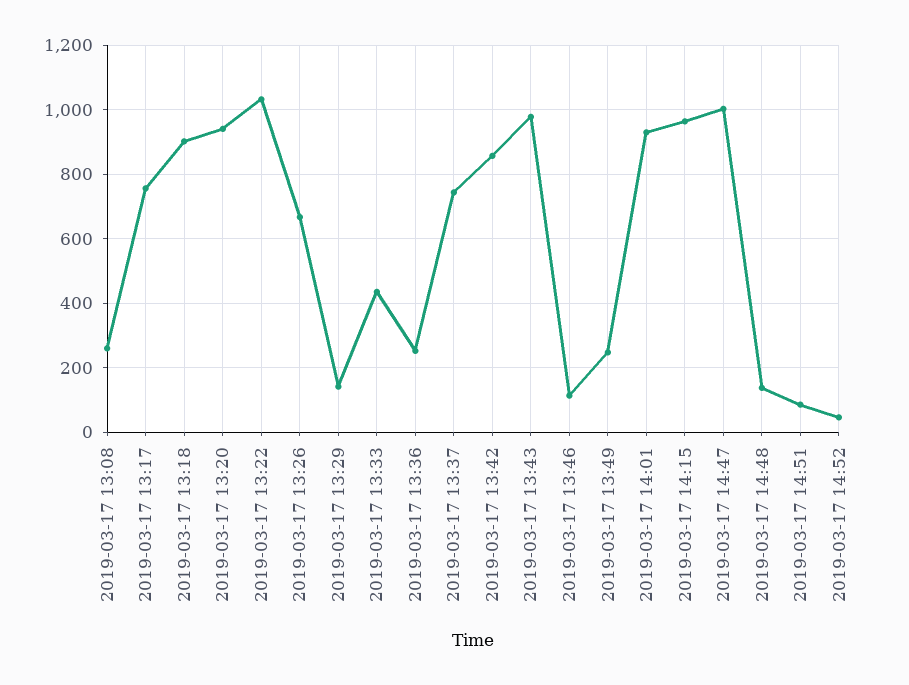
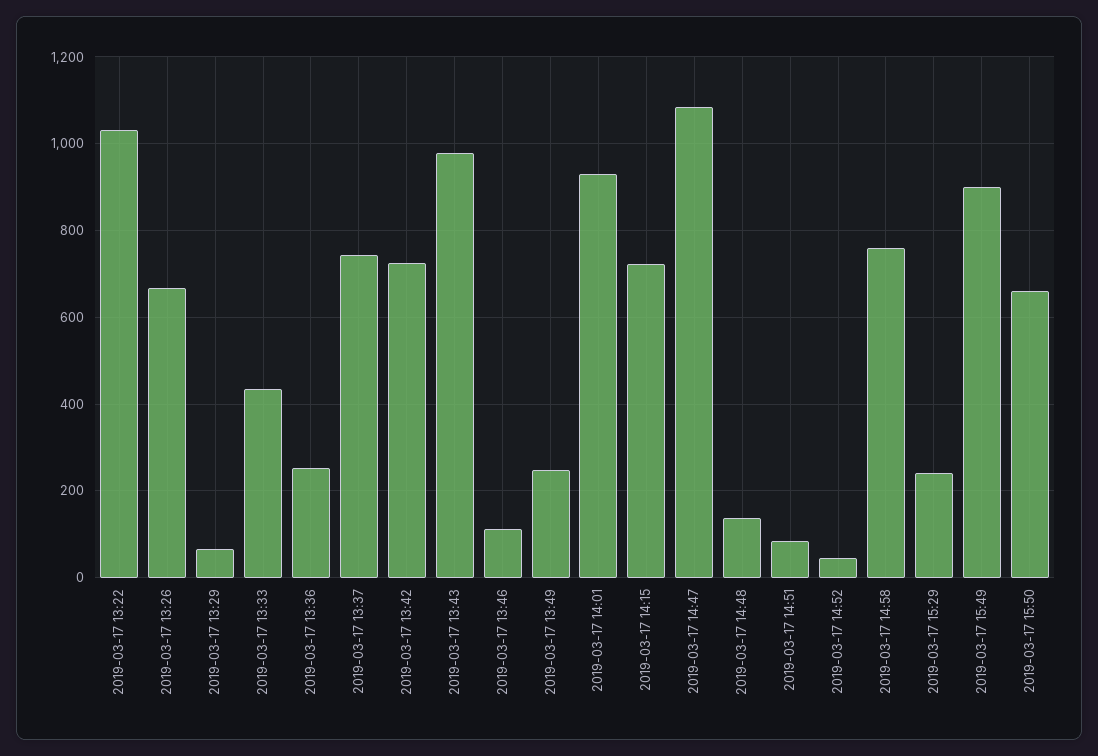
2019-03-17 13:08: 260 -> none
2019-03-17 13:17: 760 -> none
2019-03-17 13:18: 900 -> none
2019-03-17 13:20: 940 -> none
2019-03-17 13:29: 140 -> 60
2019-03-17 13:42: 860 -> 720
2019-03-17 14:15: 960 -> 720
2019-03-17 14:47: 1000 -> 1080
2019-03-17 14:58: none -> 760
2019-03-17 15:29: none -> 240
2019-03-17 15:49: none -> 900
2019-03-17 15:50: none -> 660

